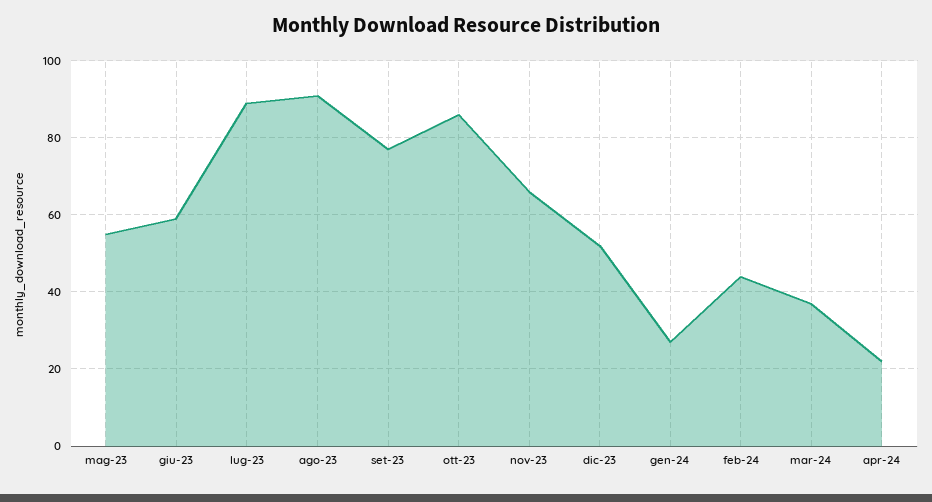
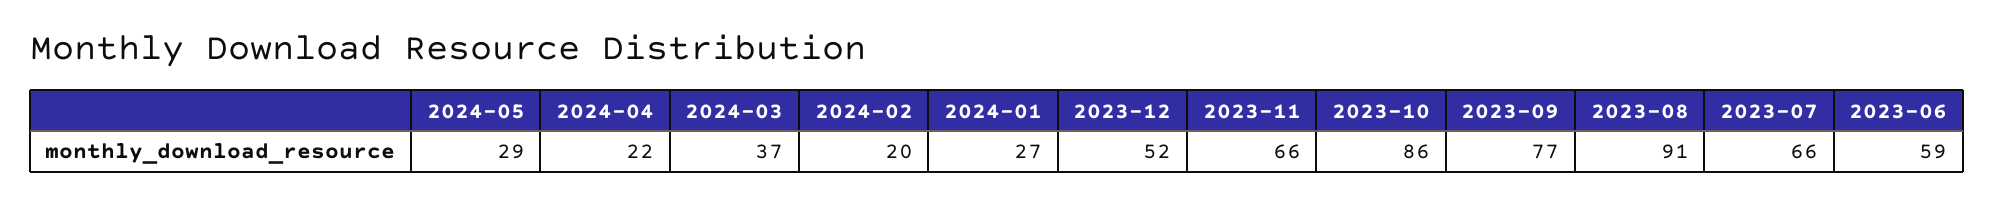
mag-23: 55 -> none
lug-23: 90 -> 66
feb-24: 45 -> 20
2024-05: none -> 29

